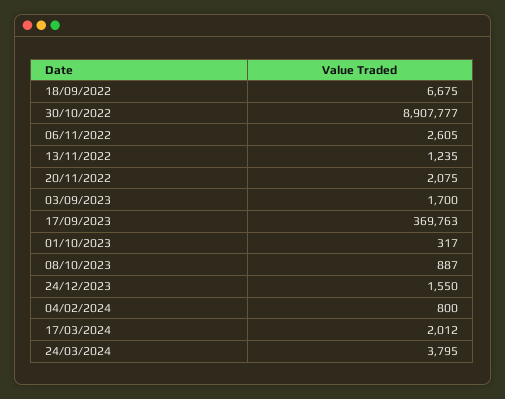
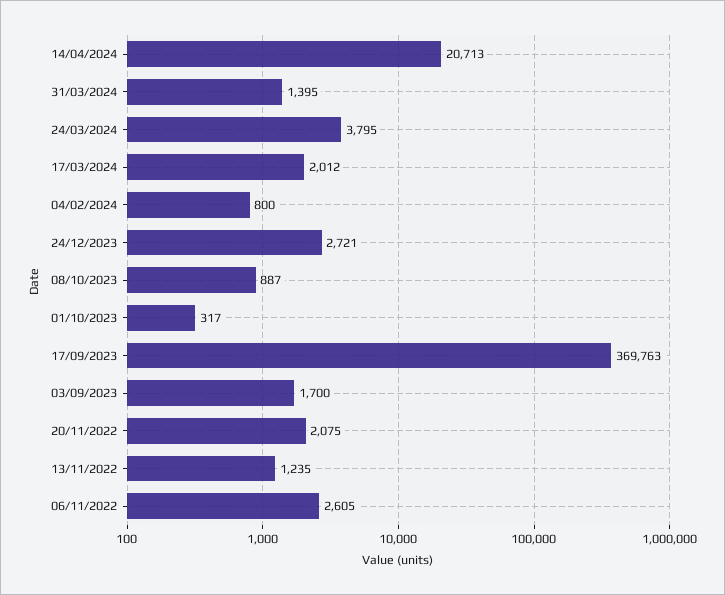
18/09/2022: 6675 -> none
30/10/2022: 8907777 -> none
24/12/2023: 1550 -> 2721
14/04/2024: none -> 20713
31/03/2024: none -> 1395

